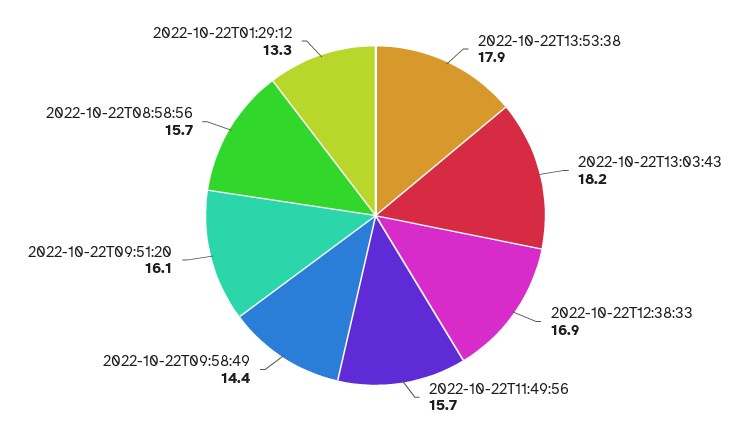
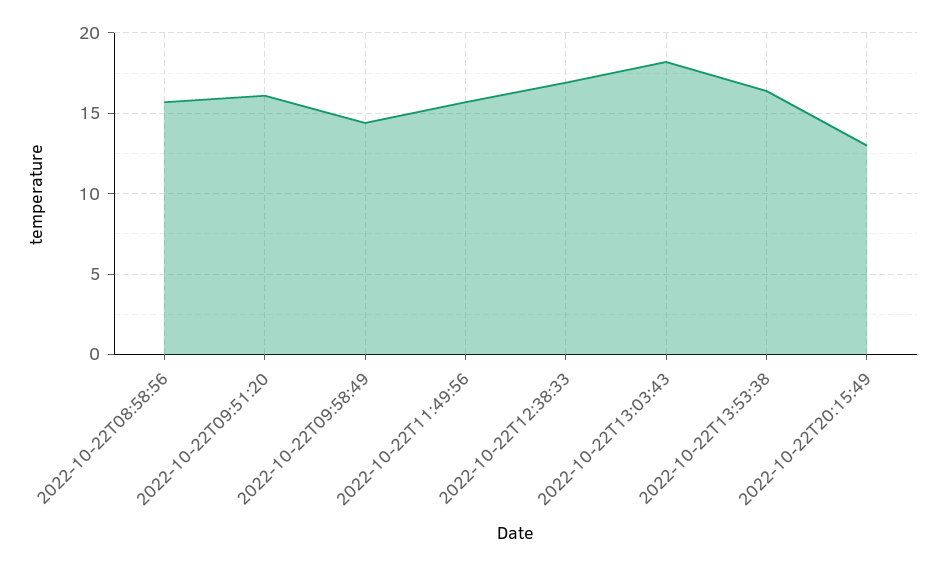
2022-10-22T13:53:38: 17.9 -> 16.5
2022-10-22T01:29:12: 13.3 -> none
2022-10-22T20:15:49: none -> 13

